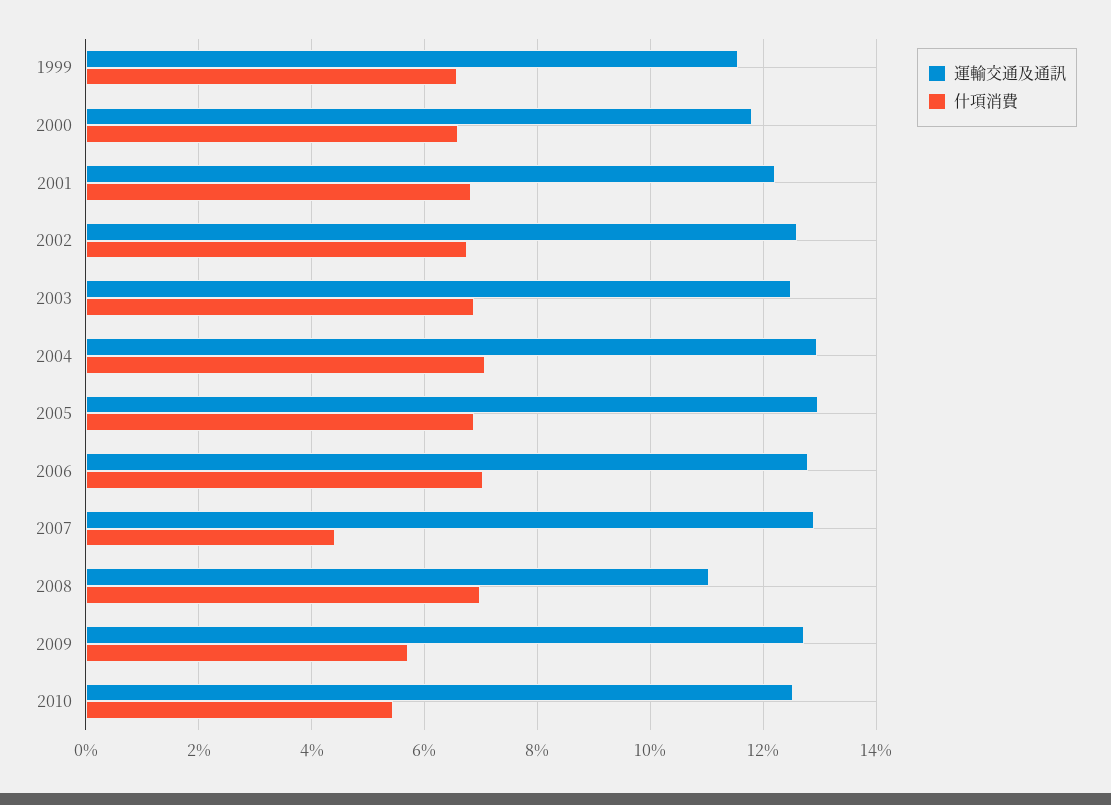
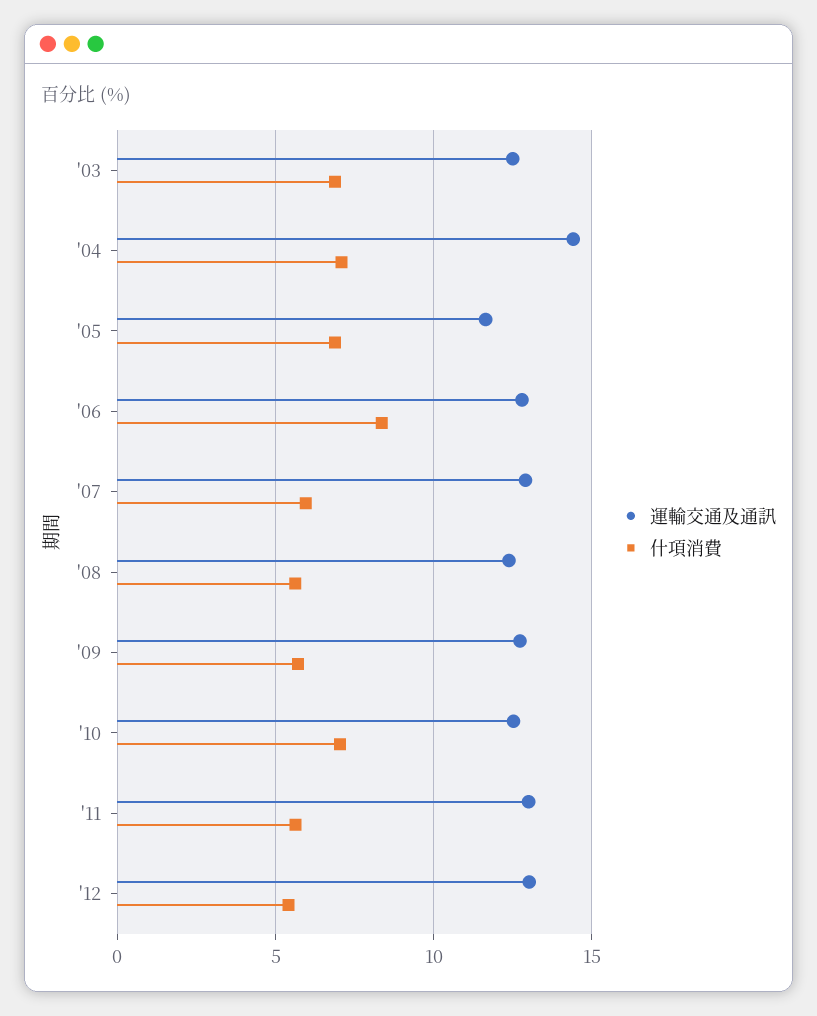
運輸交通及通訊, 1999: 11.6 -> none
什項消費, 1999: 6.6 -> none
運輸交通及通訊, 2000: 11.8 -> none
什項消費, 2000: 6.6 -> none
運輸交通及通訊, 2001: 12.2 -> none
什項消費, 2001: 6.8 -> none
運輸交通及通訊, 2002: 12.6 -> none
什項消費, 2002: 6.8 -> none
運輸交通及通訊, 2004: 13 -> 14.5
運輸交通及通訊, 2005: 13 -> 11.5
什項消費, 2006: 7 -> 8.5
什項消費, 2007: 4.4 -> 6
運輸交通及通訊, 2008: 11 -> 12.5
什項消費, 2008: 7 -> 5.5
什項消費, 2010: 5.4 -> 7
運輸交通及通訊, '11: none -> 13
什項消費, '11: none -> 5.5
運輸交通及通訊, '12: none -> 13
什項消費, '12: none -> 5.5

